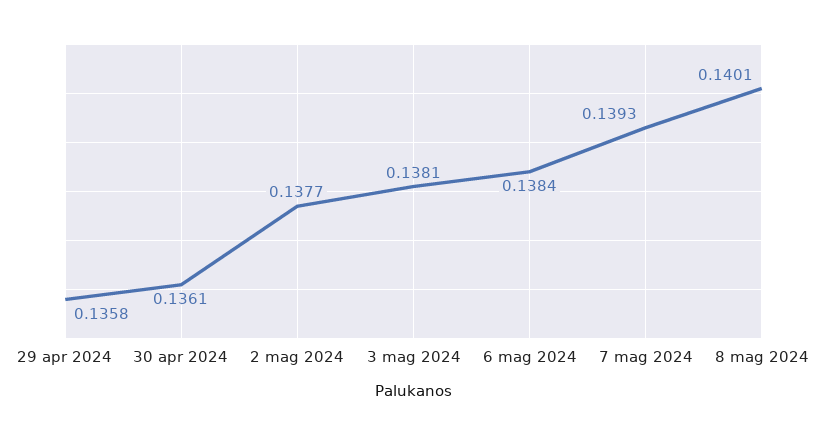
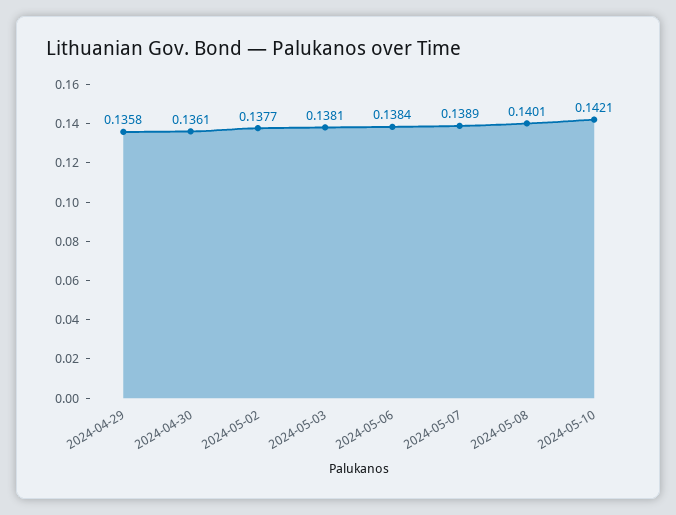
7 mag 2024: 0.1393 -> 0.1389
2024-05-10: none -> 0.1421

